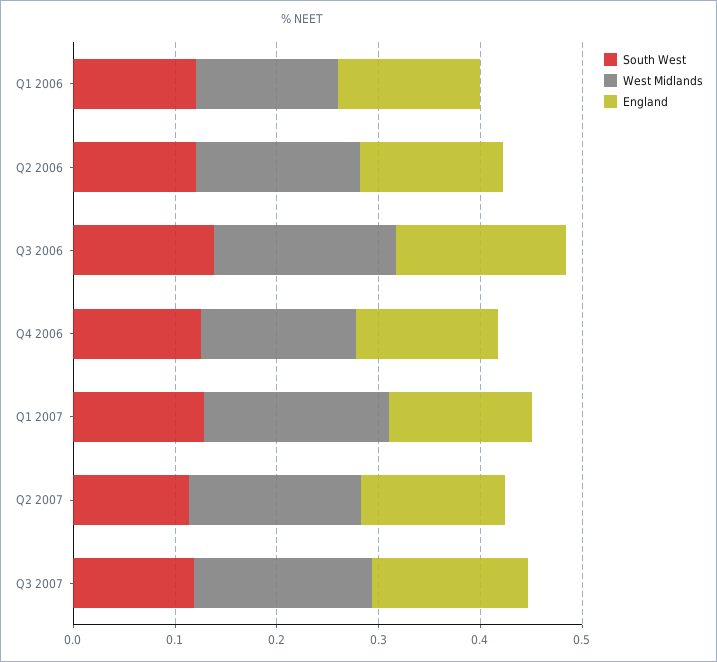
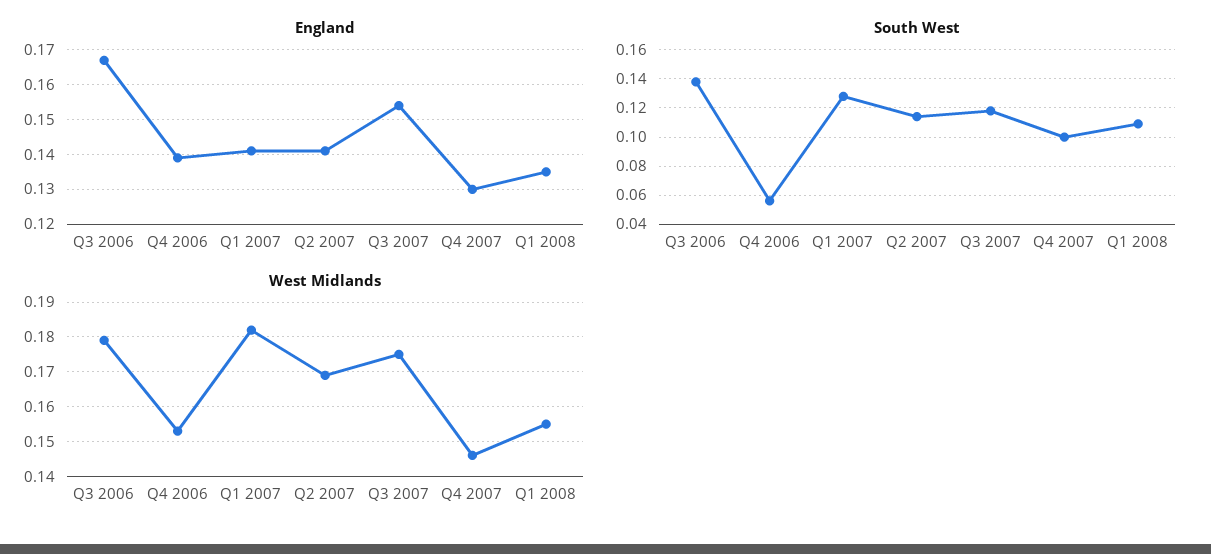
South West, Q1 2006: 0.12 -> none
West Midlands, Q1 2006: 0.14 -> none
England, Q1 2006: 0.14 -> none
South West, Q2 2006: 0.12 -> none
West Midlands, Q2 2006: 0.16 -> none
England, Q2 2006: 0.14 -> none
South West, Q4 2006: 0.12 -> 0.055
England, Q4 2007: none -> 0.13
England, Q1 2008: none -> 0.135
South West, Q4 2007: none -> 0.1
South West, Q1 2008: none -> 0.11
West Midlands, Q4 2007: none -> 0.145
West Midlands, Q1 2008: none -> 0.155

